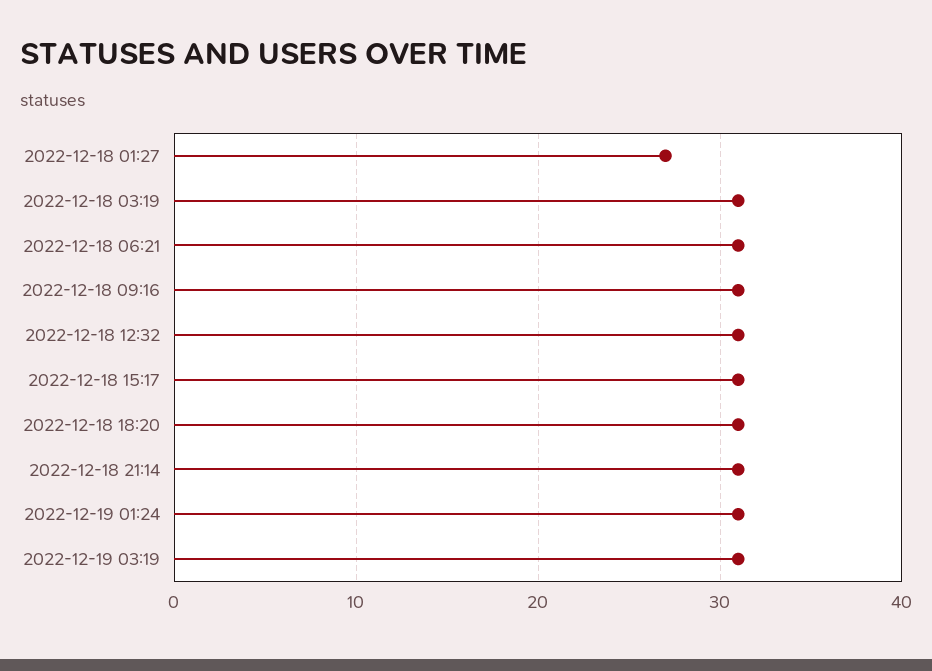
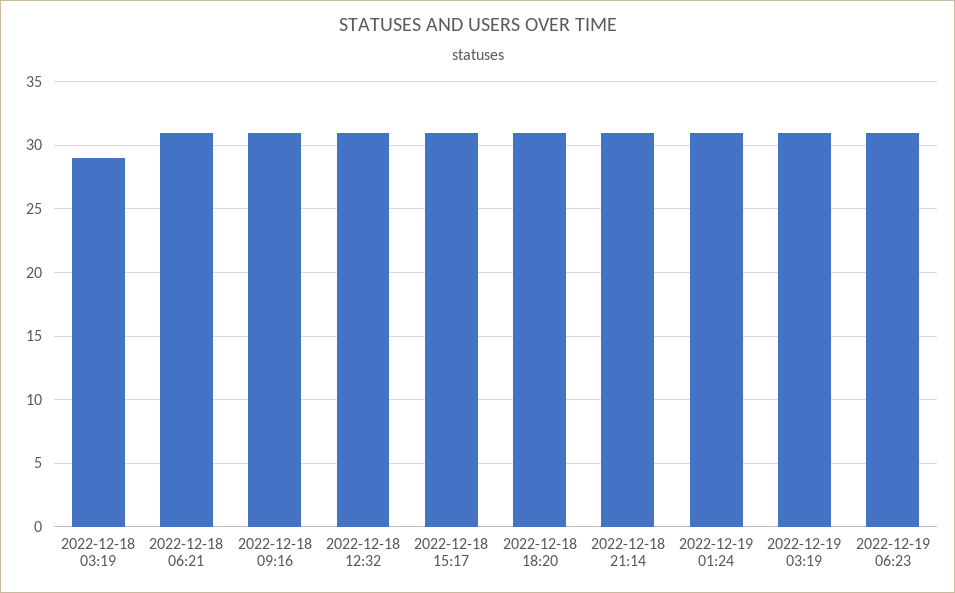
2022-12-18 01:27: 27 -> none
2022-12-18 03:19: 31 -> 29
2022-12-19 06:23: none -> 31

